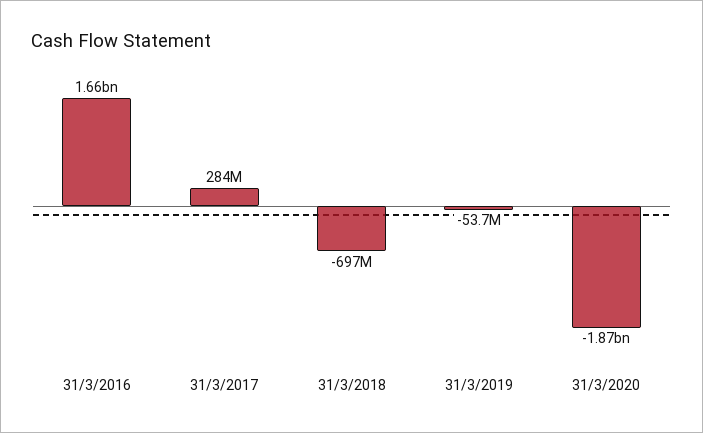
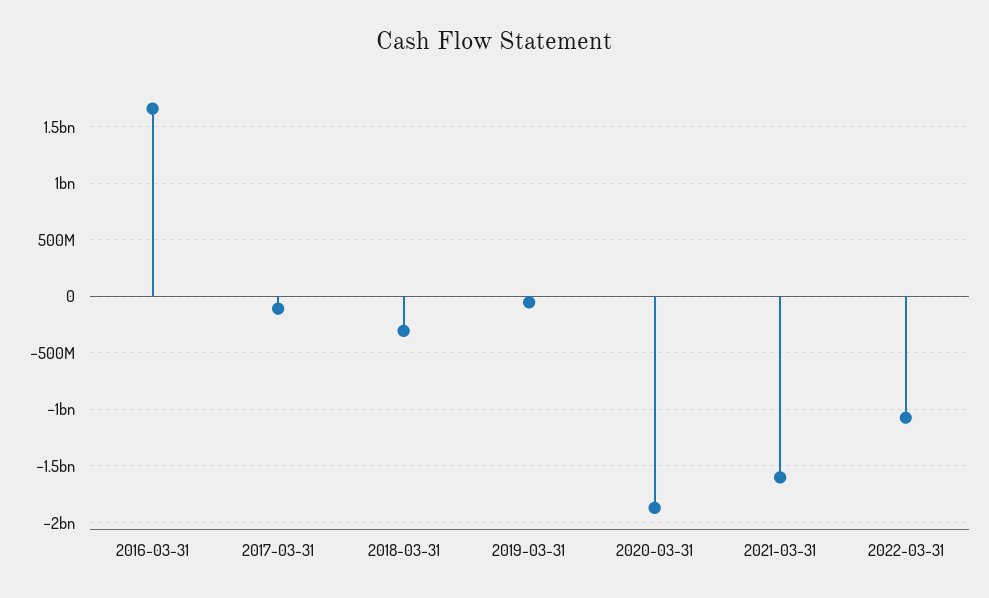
31/3/2017: 284000000 -> -100000000
31/3/2018: -697000000 -> -300000000
2021-03-31: none -> -1600000000
2022-03-31: none -> -1100000000

